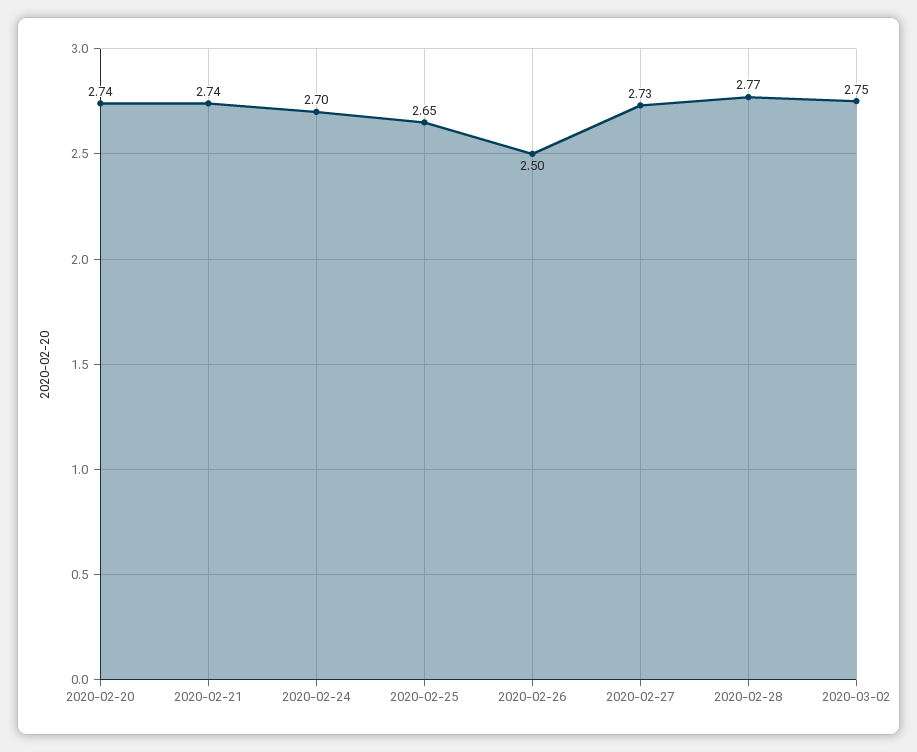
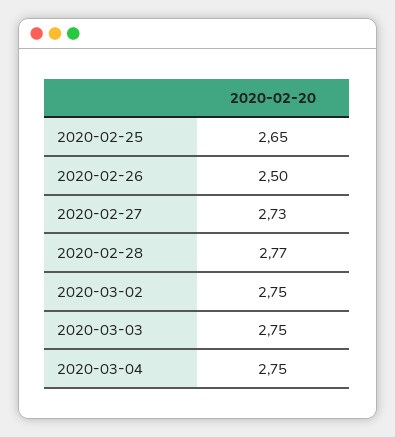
2020-02-20: 2.74 -> none
2020-02-21: 2.74 -> none
2020-02-24: 2.7 -> none
2020-03-03: none -> 2.75
2020-03-04: none -> 2.75

